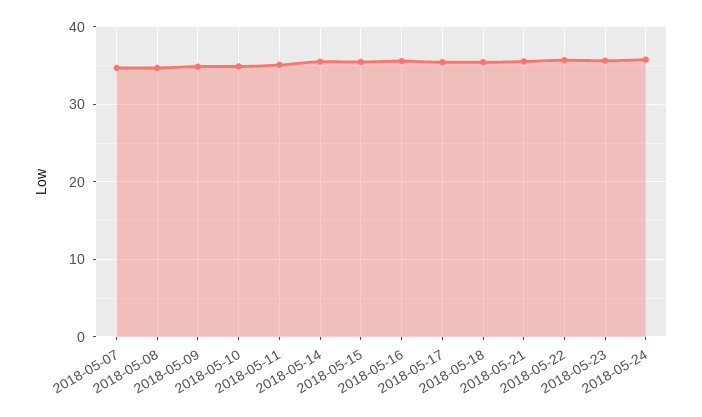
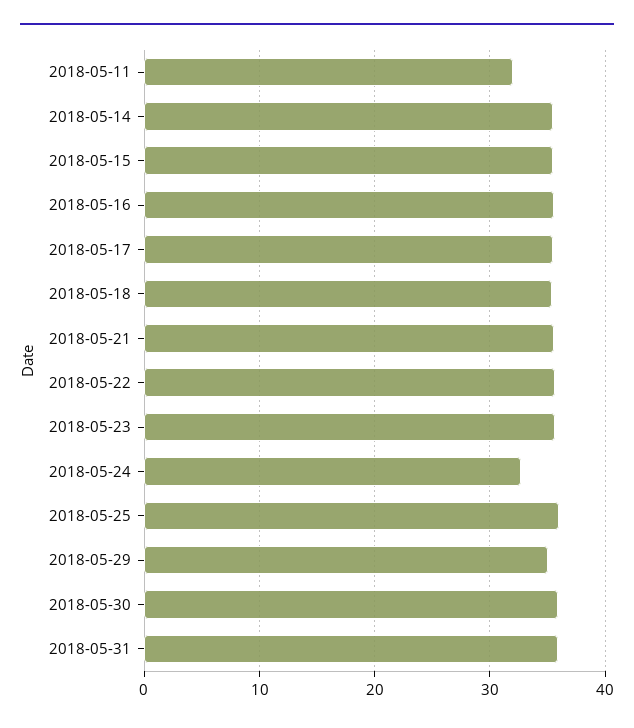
2018-05-07: 35 -> none
2018-05-08: 35 -> none
2018-05-09: 35 -> none
2018-05-10: 35 -> none
2018-05-11: 35 -> 32
2018-05-24: 36 -> 33
2018-05-25: none -> 36
2018-05-29: none -> 35
2018-05-30: none -> 36
2018-05-31: none -> 36

